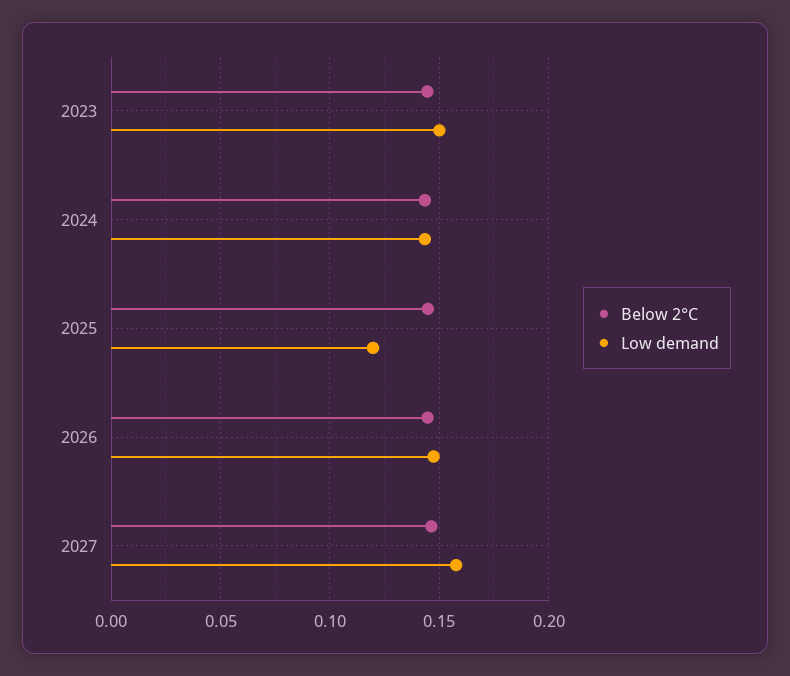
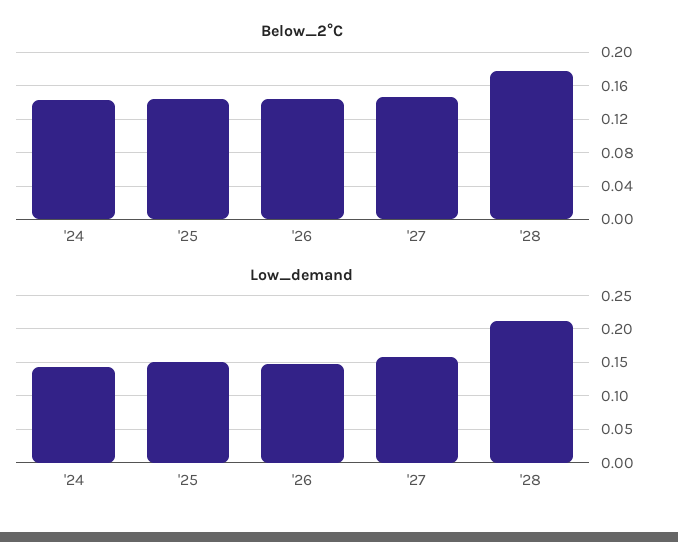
Below 2°C, 2023: 0.145 -> none
Low demand, 2023: 0.15 -> none
Low demand, 2025: 0.12 -> 0.15
Below 2°C, '28: none -> 0.18
Low demand, '28: none -> 0.21

